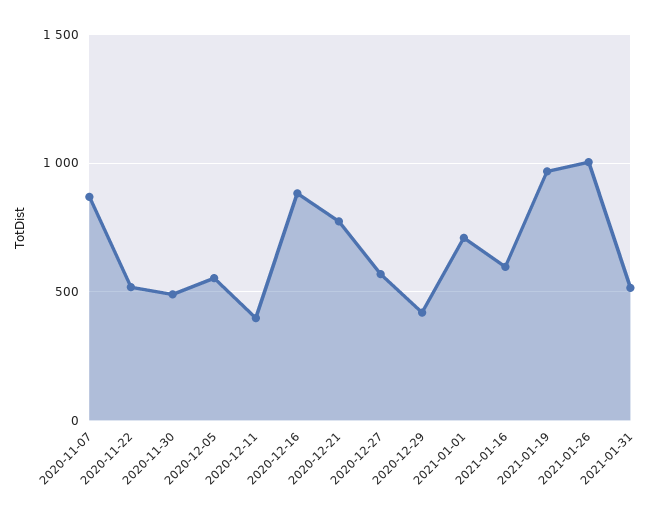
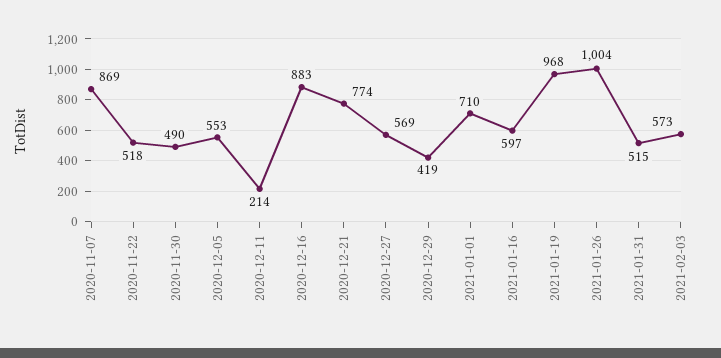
2020-12-11: 400 -> 214
2021-02-03: none -> 573

